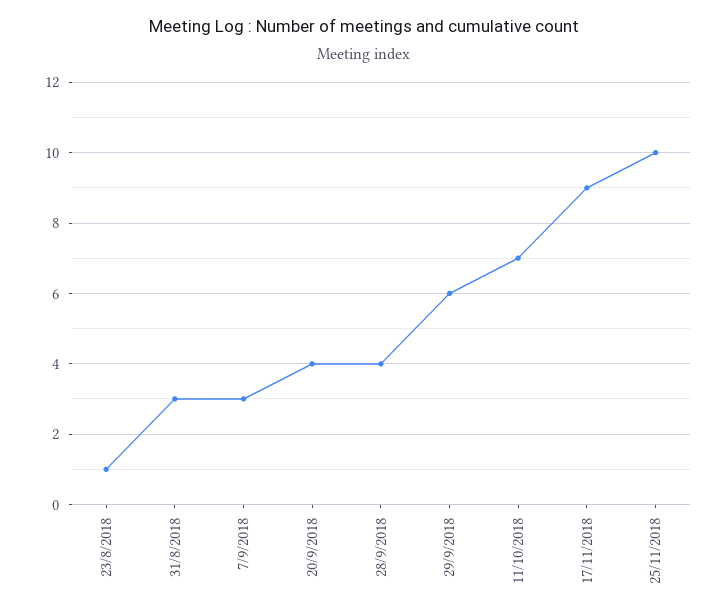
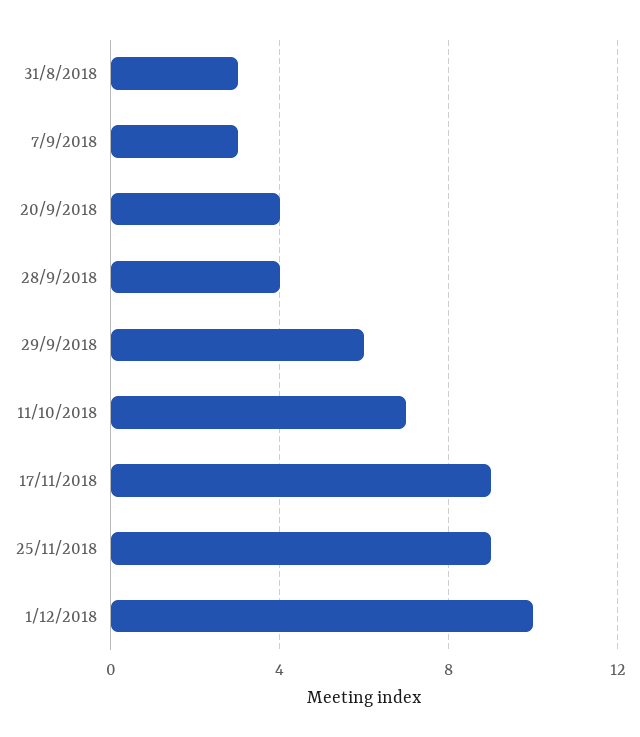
23/8/2018: 1 -> none
25/11/2018: 10 -> 9
1/12/2018: none -> 10

